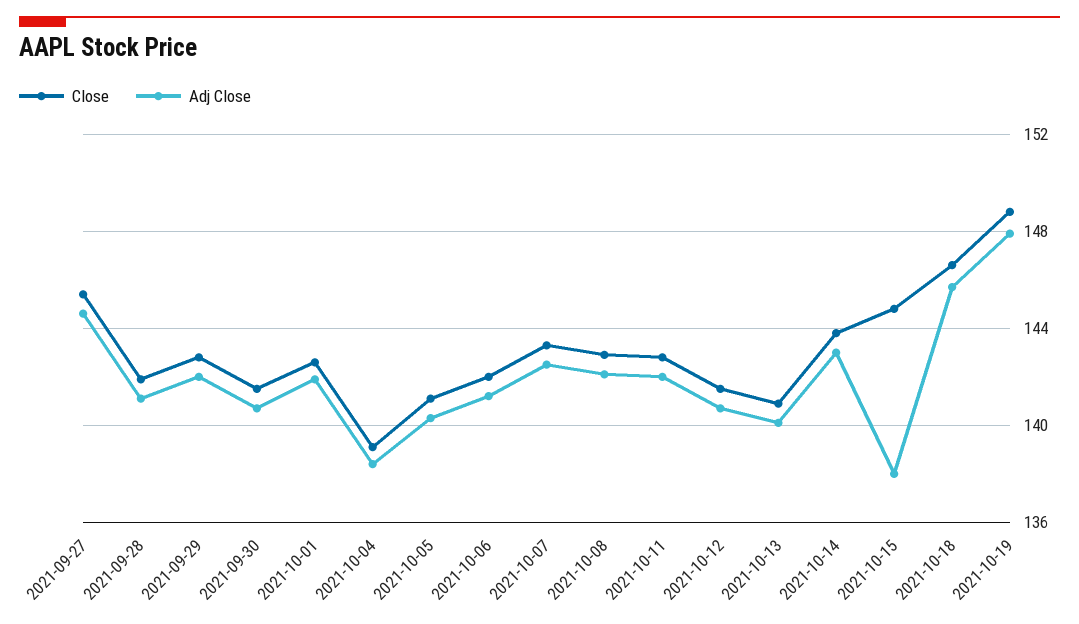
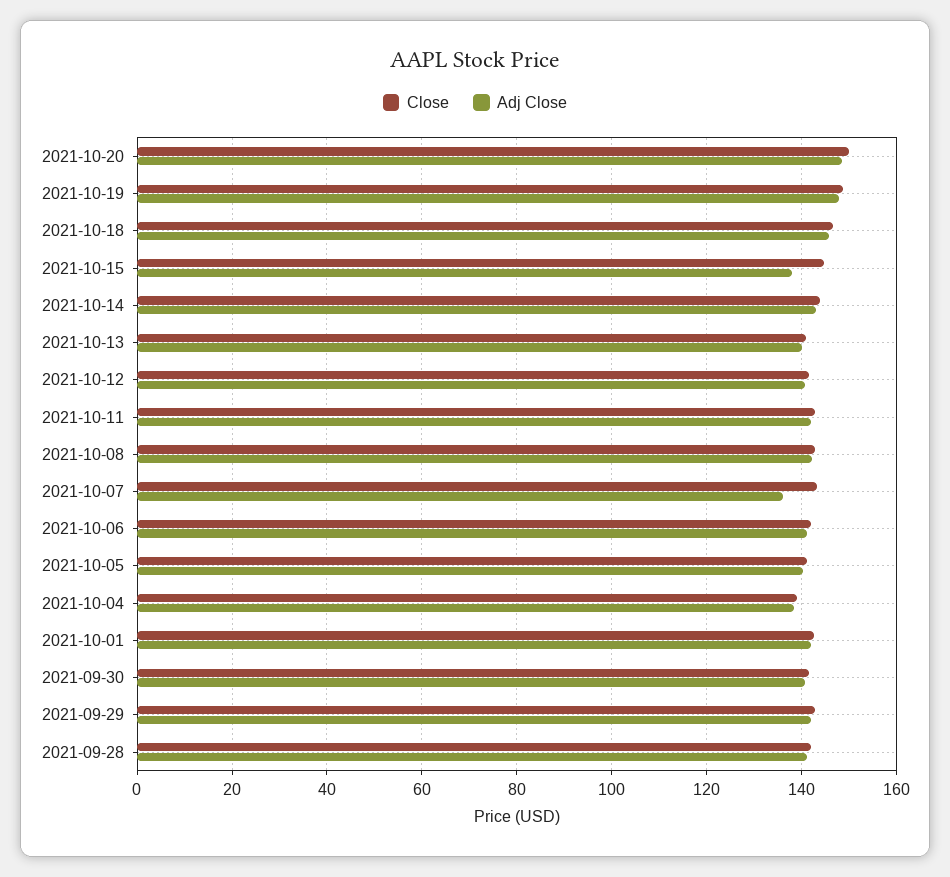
Close, 2021-09-27: 145.5 -> none
Adj Close, 2021-09-27: 144.5 -> none
Adj Close, 2021-10-07: 142.5 -> 136
Close, 2021-10-20: none -> 150
Adj Close, 2021-10-20: none -> 148

